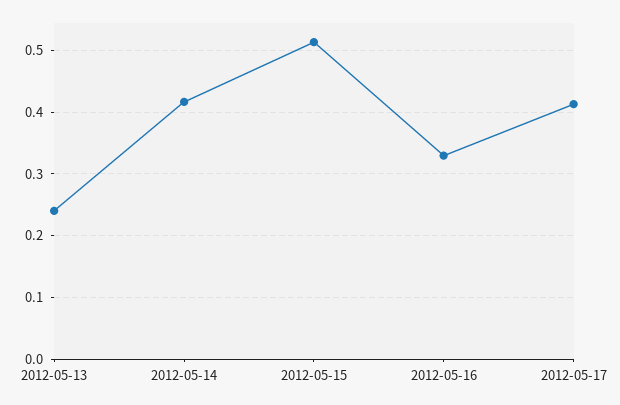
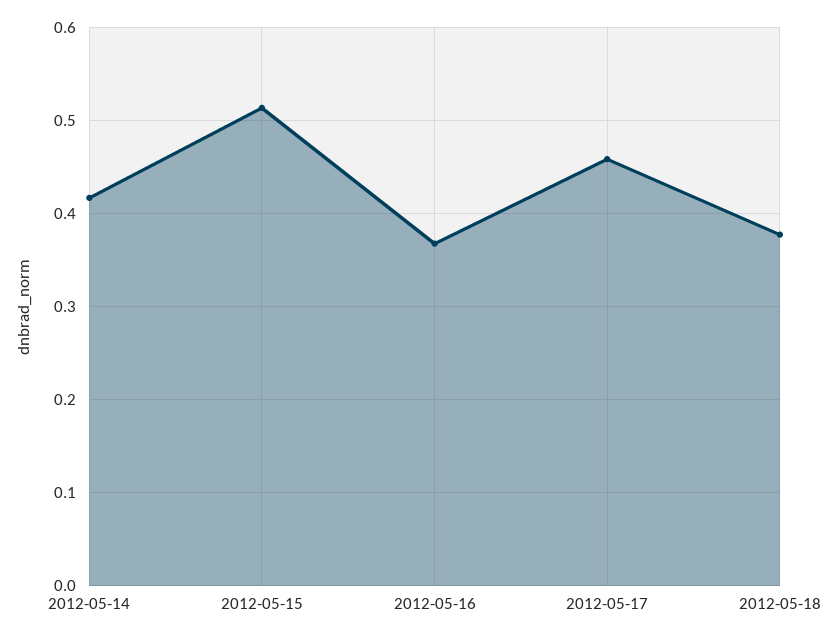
2012-05-13: 0.24 -> none
2012-05-16: 0.33 -> 0.37
2012-05-17: 0.41 -> 0.46
2012-05-18: none -> 0.38

